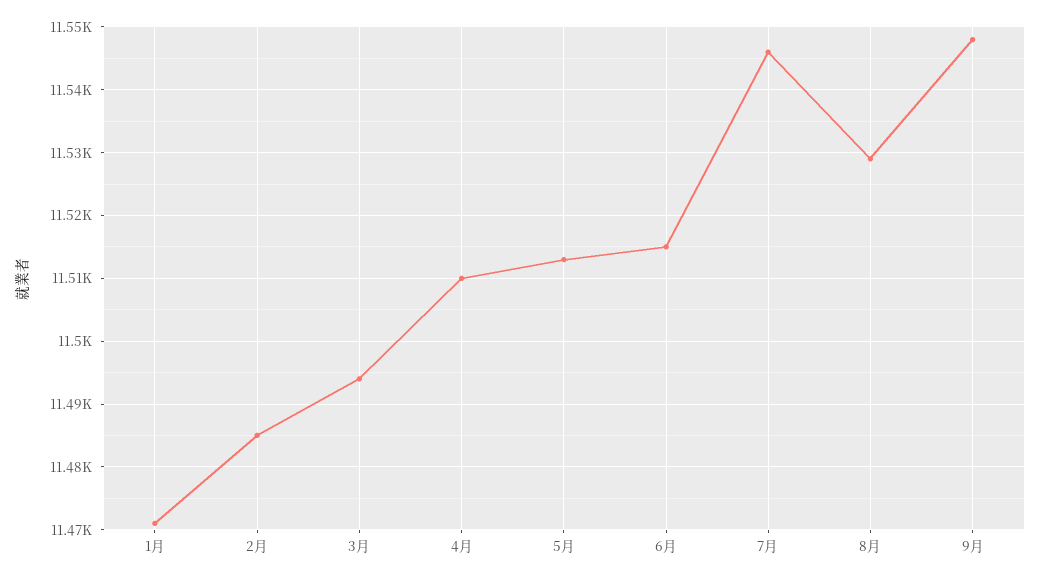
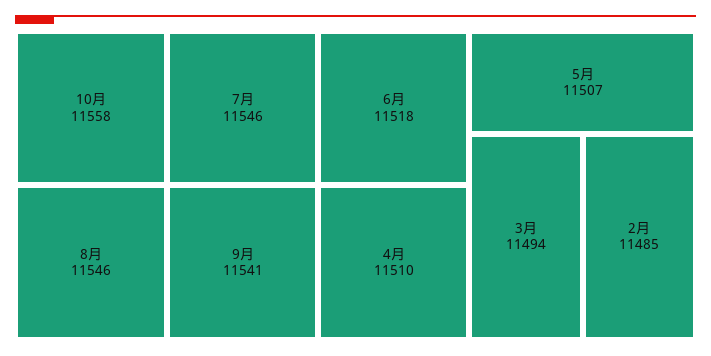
1月: 11471 -> none
5月: 11513 -> 11507
6月: 11515 -> 11518
8月: 11529 -> 11546
9月: 11548 -> 11541
10月: none -> 11558

